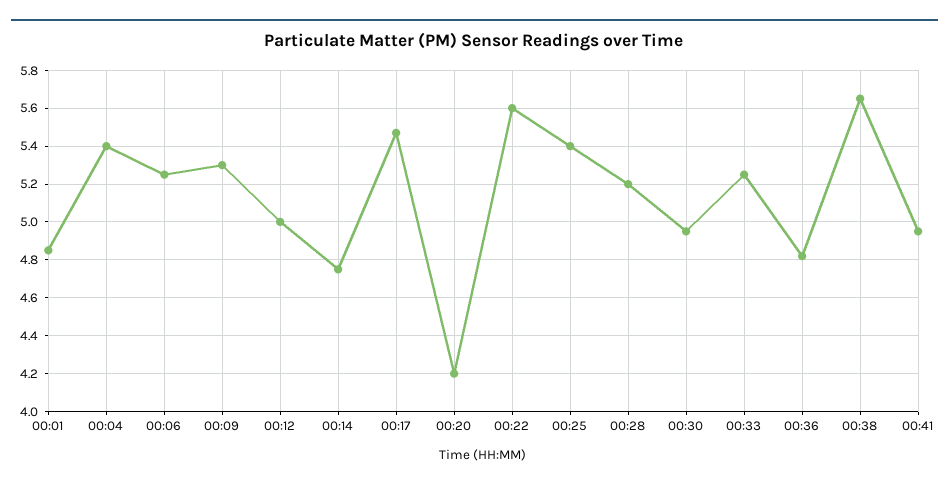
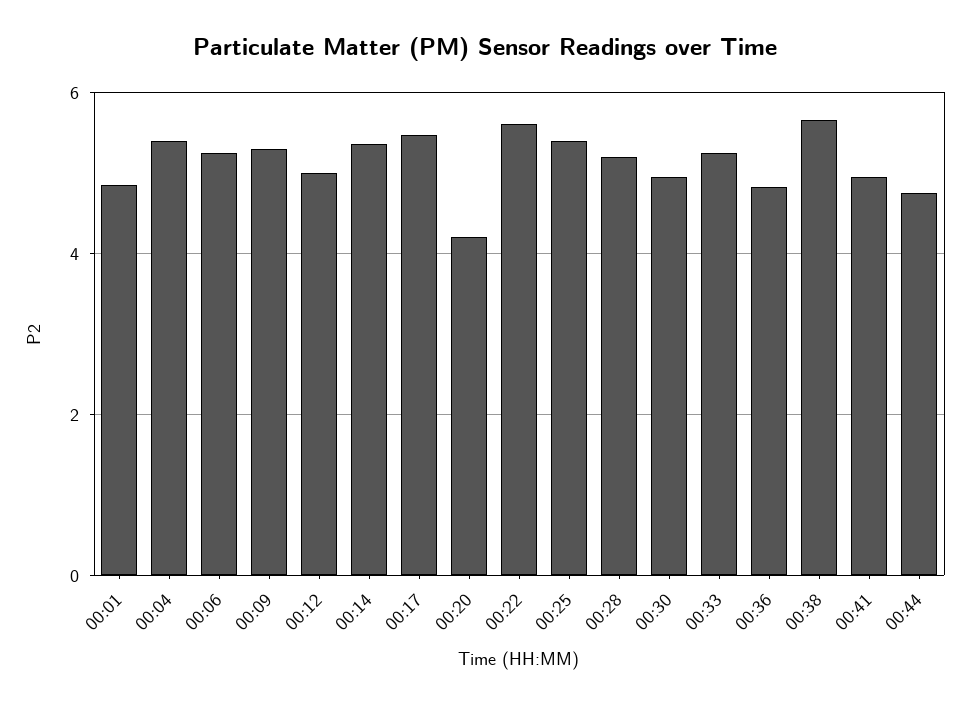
00:14: 4.75 -> 5.4
00:44: none -> 4.8

